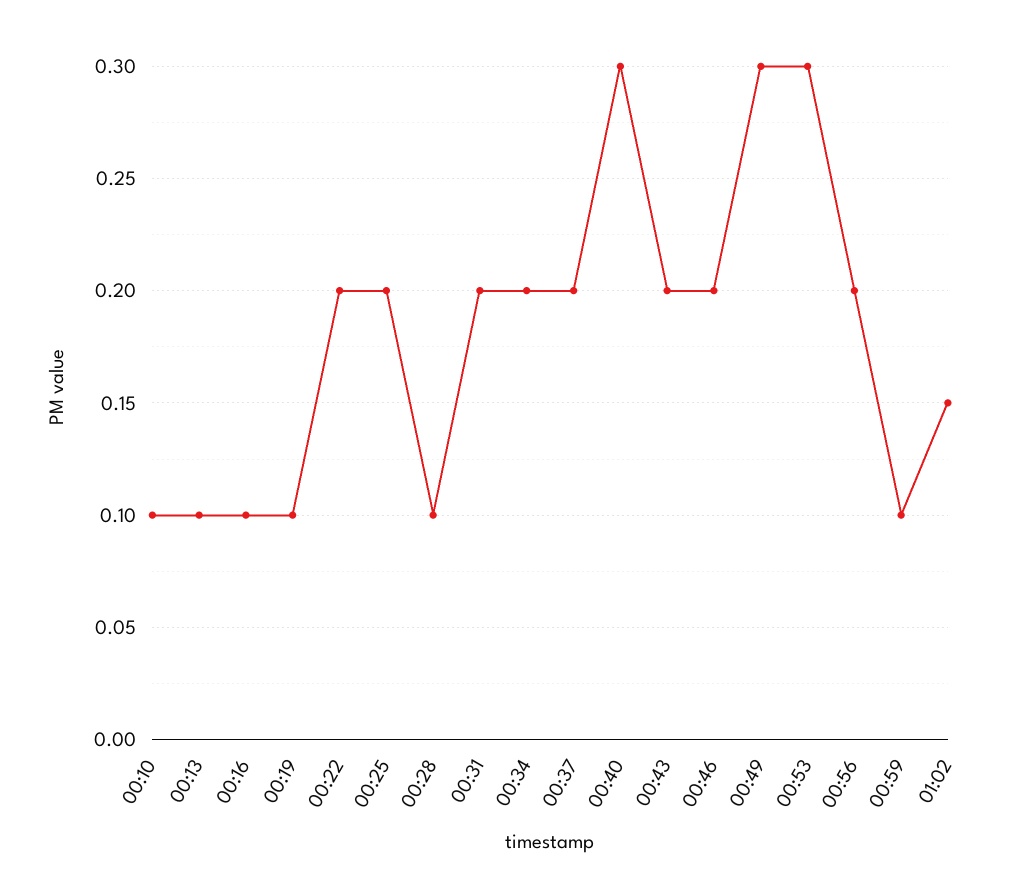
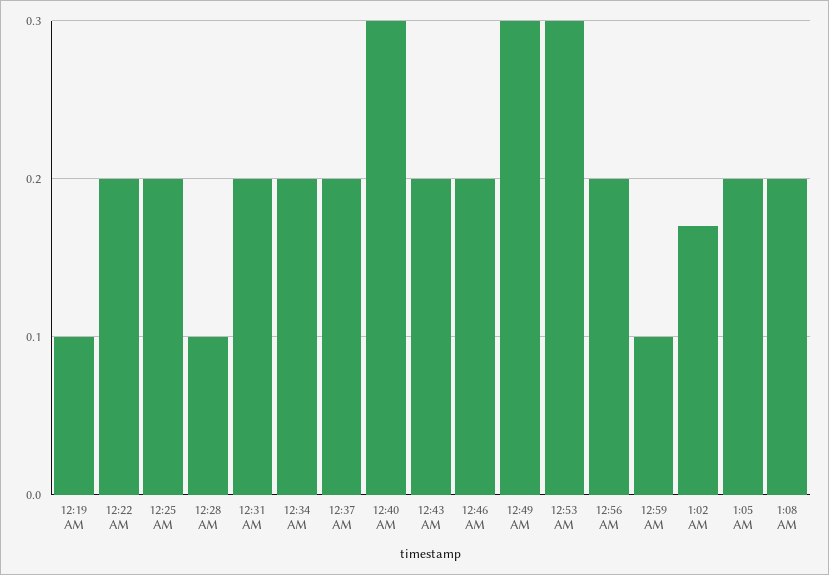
00:10: 0.1 -> none
00:13: 0.1 -> none
00:16: 0.1 -> none
01:02: 0.15 -> 0.17
1:05 AM: none -> 0.2
1:08 AM: none -> 0.2

